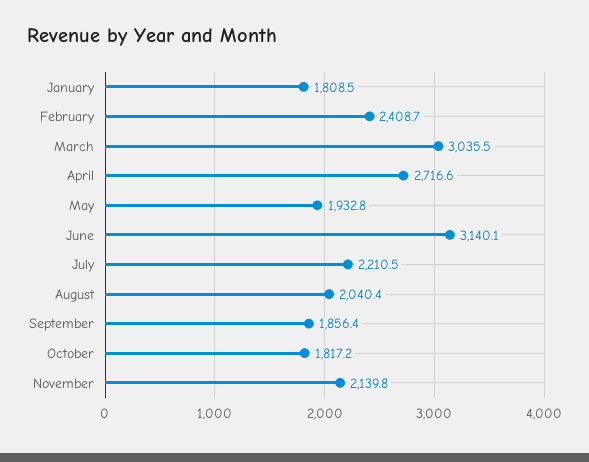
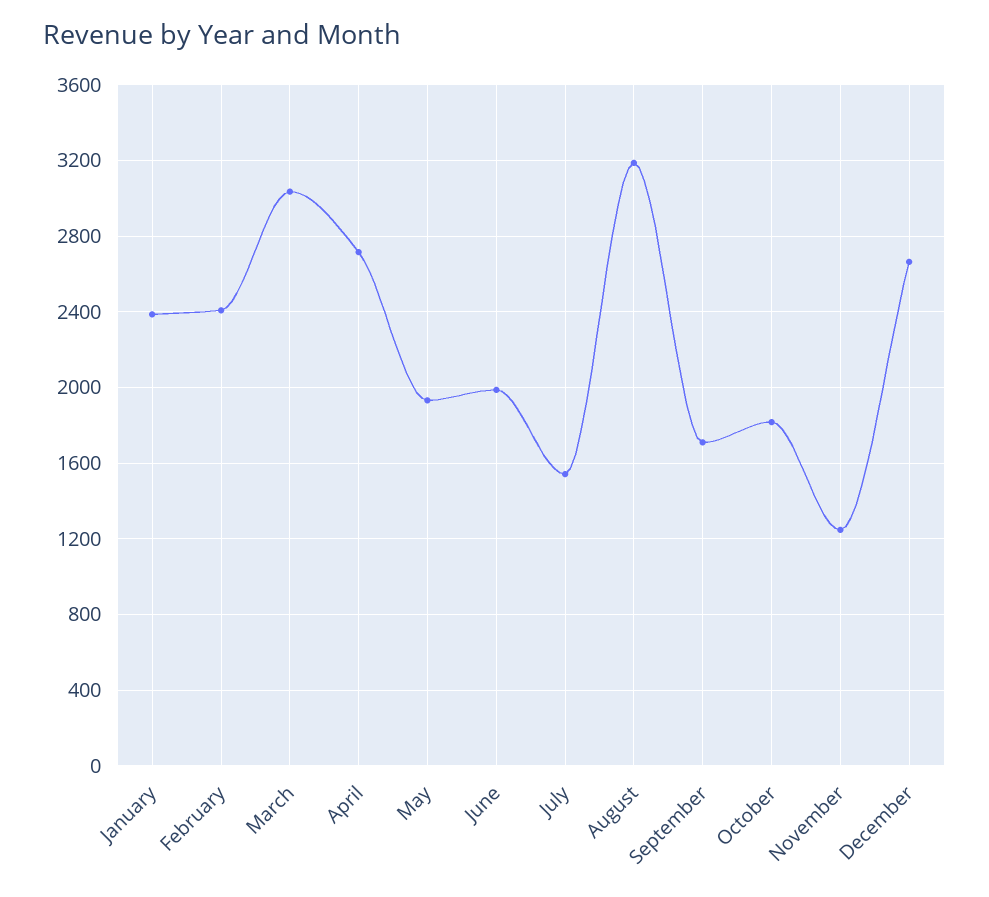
January: 1808.5 -> 2400
June: 3140.1 -> 2000
July: 2210.5 -> 1550
August: 2040.4 -> 3200
September: 1856.4 -> 1700
November: 2139.8 -> 1250
December: none -> 2650

